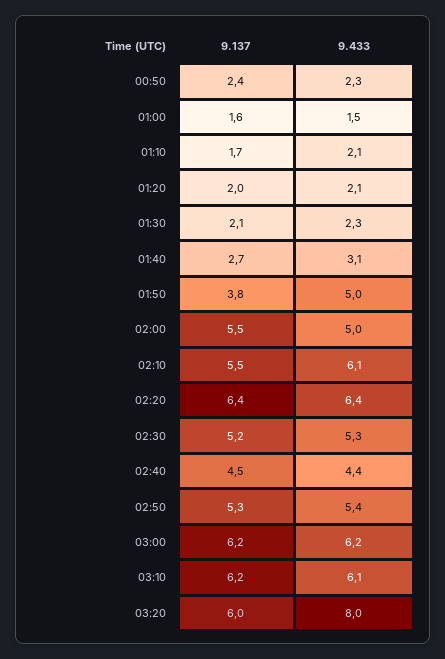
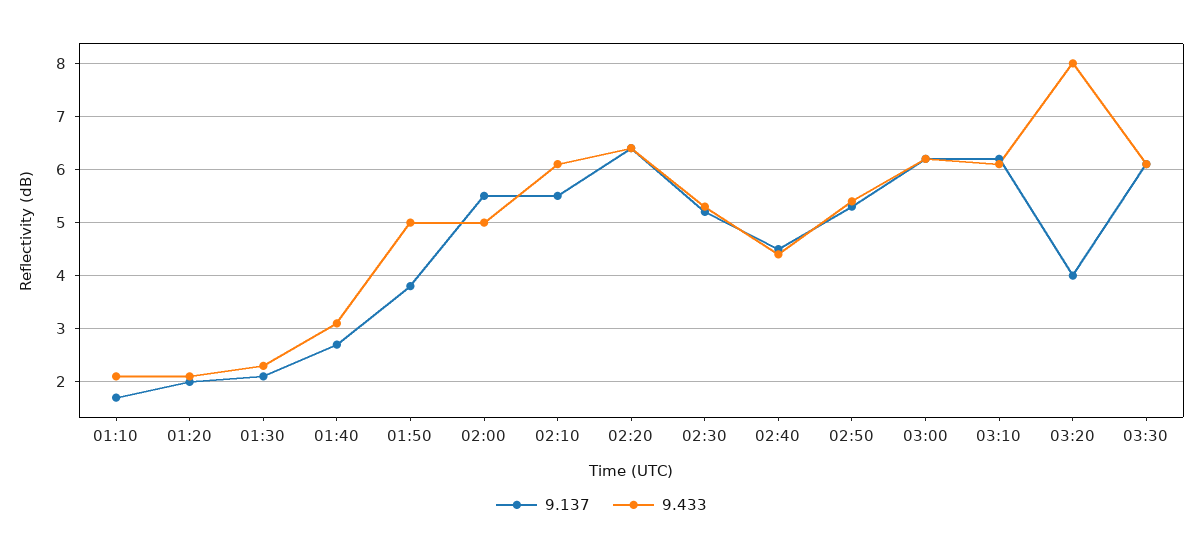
9.137, 00:50: 2.4 -> none
9.433, 00:50: 2.3 -> none
9.137, 01:00: 1.6 -> none
9.433, 01:00: 1.5 -> none
9.137, 03:20: 6 -> 4
9.137, 03:30: none -> 6
9.433, 03:30: none -> 6

